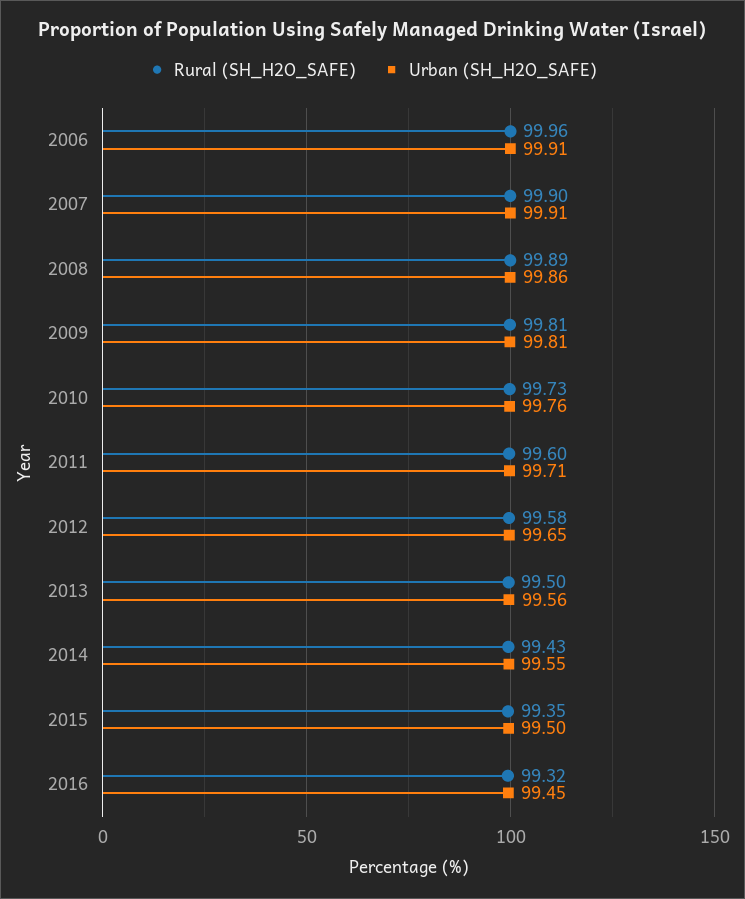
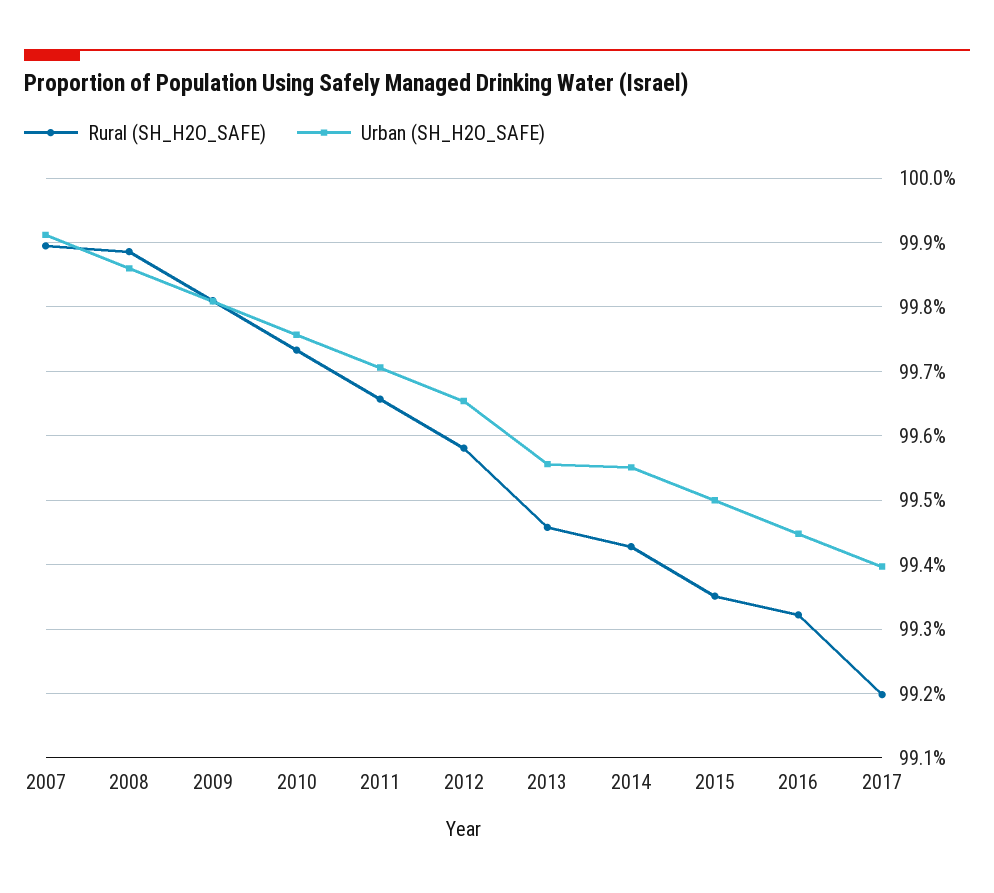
Rural (SH_H2O_SAFE), 2006: 99.96 -> none
Urban (SH_H2O_SAFE), 2006: 99.91 -> none
Rural (SH_H2O_SAFE), 2011: 99.6 -> 99.66
Rural (SH_H2O_SAFE), 2013: 99.5 -> 99.46
Rural (SH_H2O_SAFE), 2017: none -> 99.2
Urban (SH_H2O_SAFE), 2017: none -> 99.4

